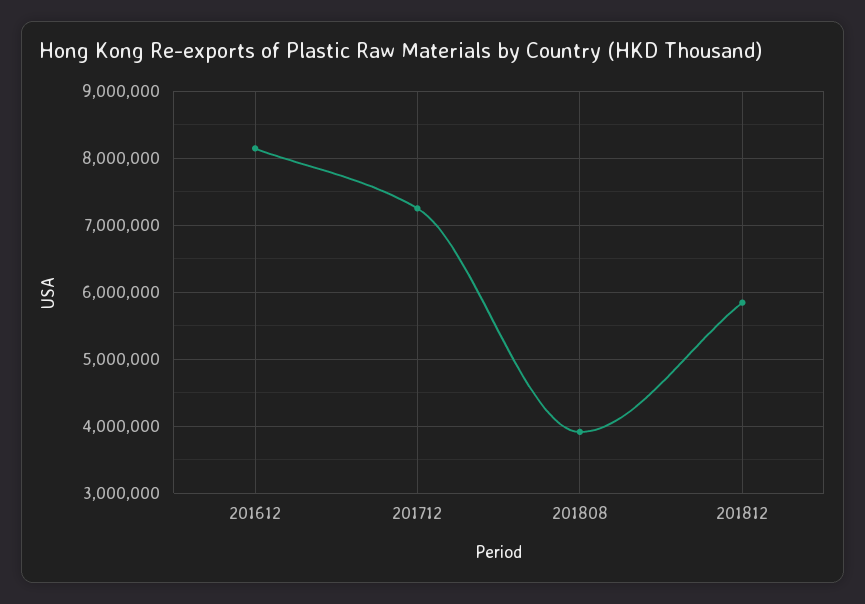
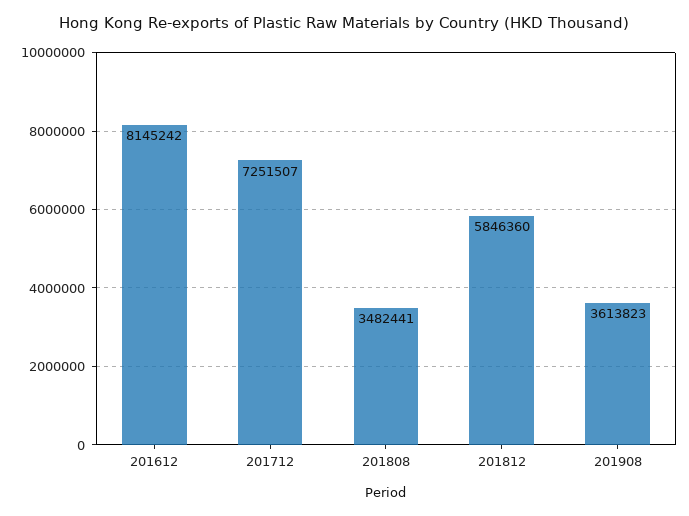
201808: 3900000 -> 3482441
201908: none -> 3613823

